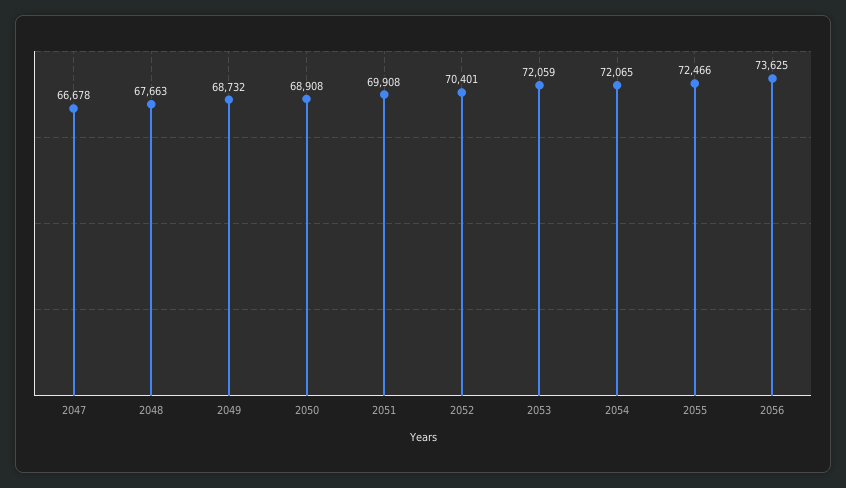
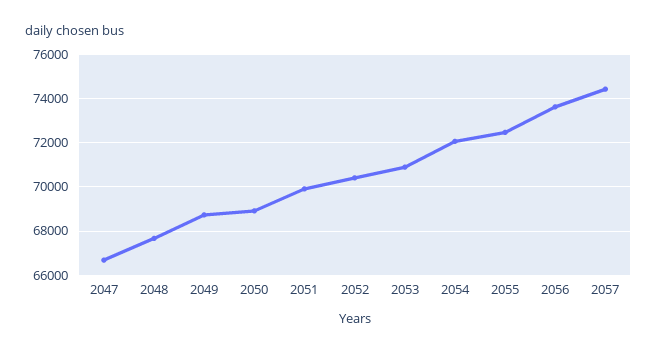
2053: 72059 -> 71000
2057: none -> 74500

